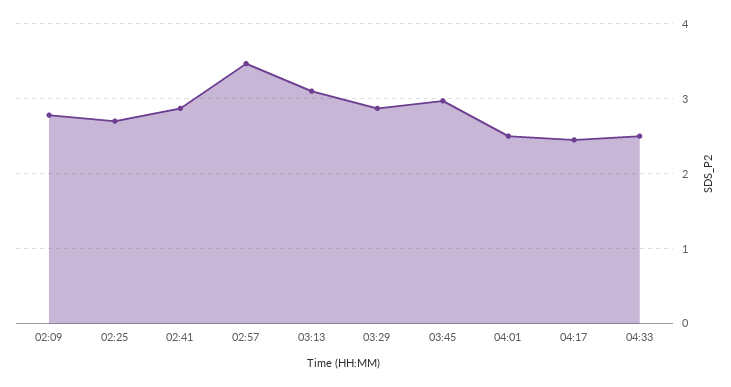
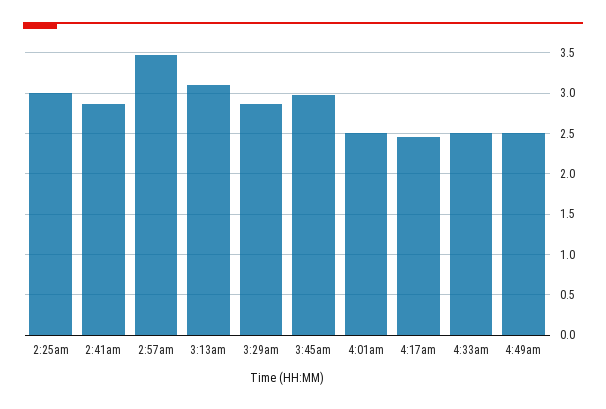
02:09: 2.8 -> none
02:25: 2.7 -> 3
4:49am: none -> 2.5

